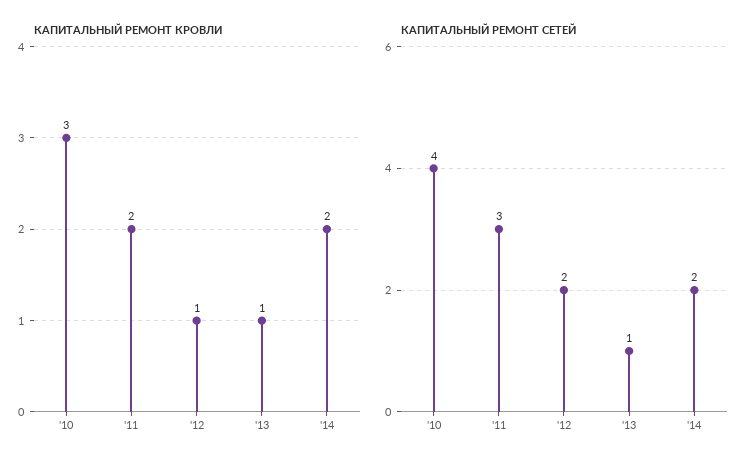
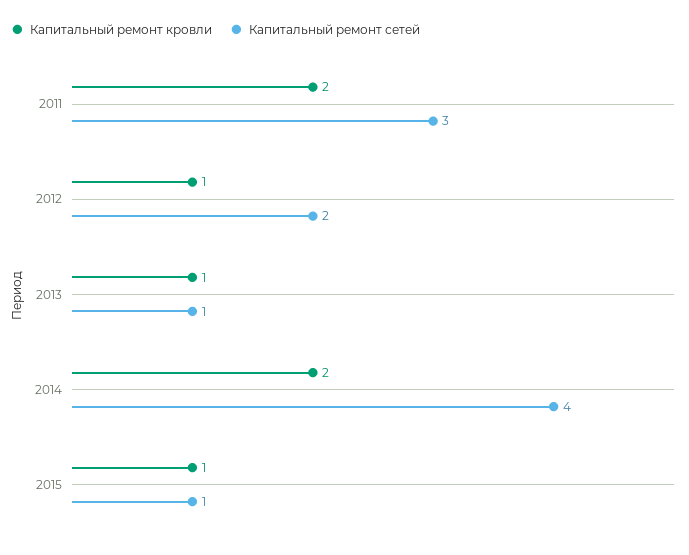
КАПИТАЛЬНЫЙ РЕМОНТ КРОВЛИ, '10: 3 -> none
КАПИТАЛЬНЫЙ РЕМОНТ СЕТЕЙ, '10: 4 -> none
КАПИТАЛЬНЫЙ РЕМОНТ СЕТЕЙ, '14: 2 -> 4
КАПИТАЛЬНЫЙ РЕМОНТ КРОВЛИ, 2015: none -> 1
КАПИТАЛЬНЫЙ РЕМОНТ СЕТЕЙ, 2015: none -> 1

